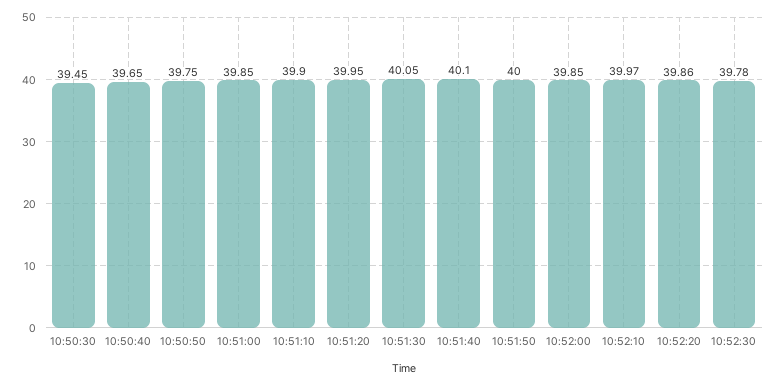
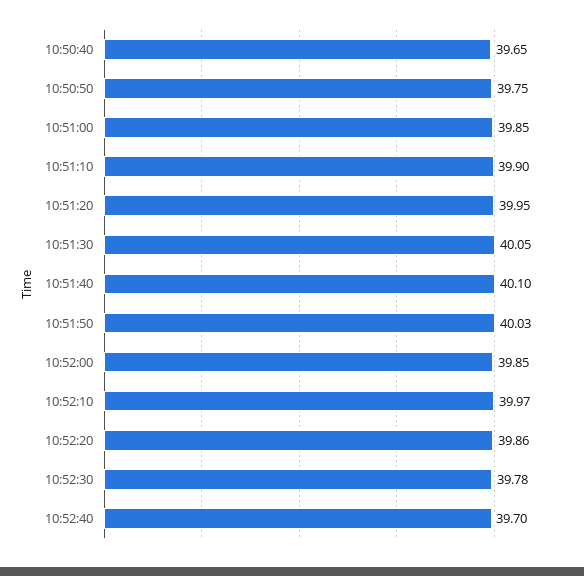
10:50:30: 39.45 -> none
10:51:50: 40 -> 40.03
10:52:40: none -> 39.7

